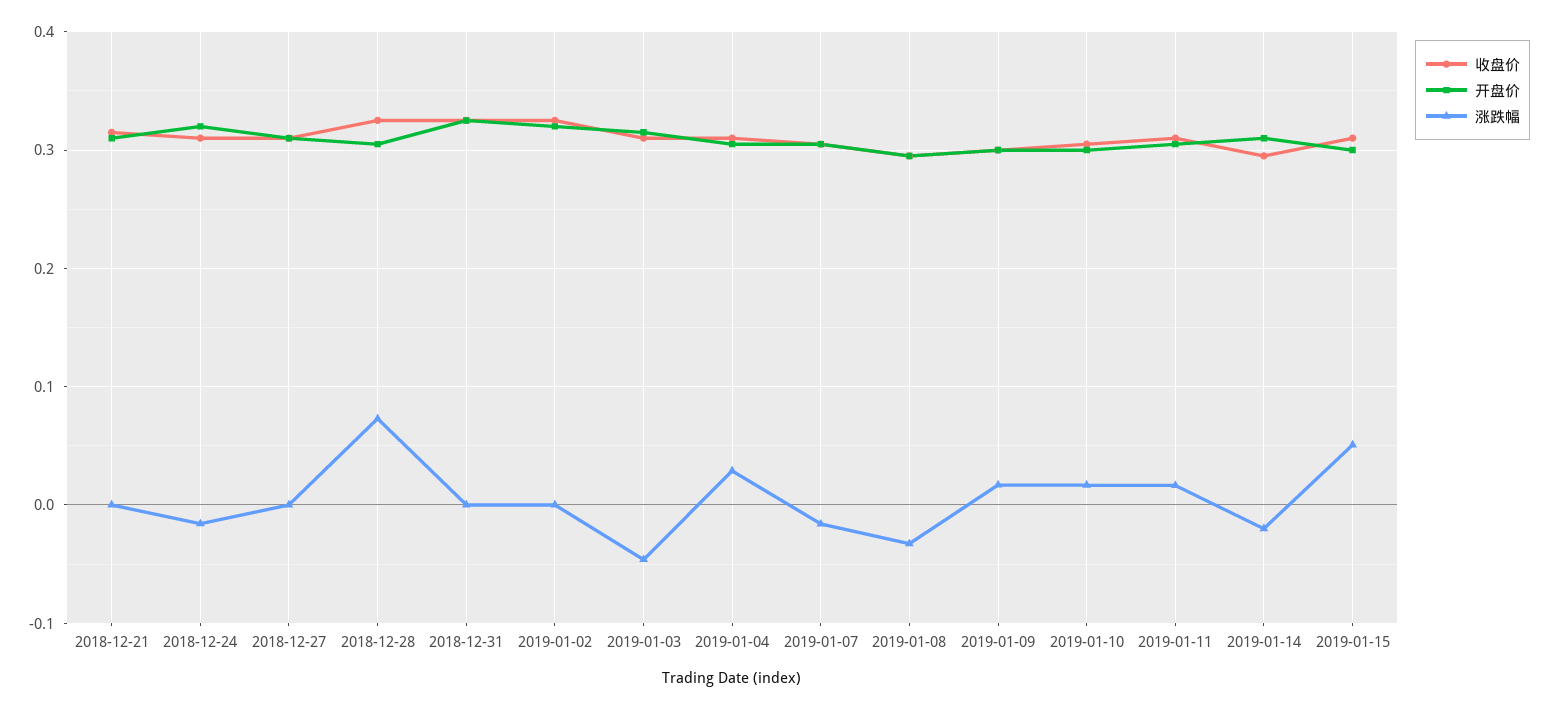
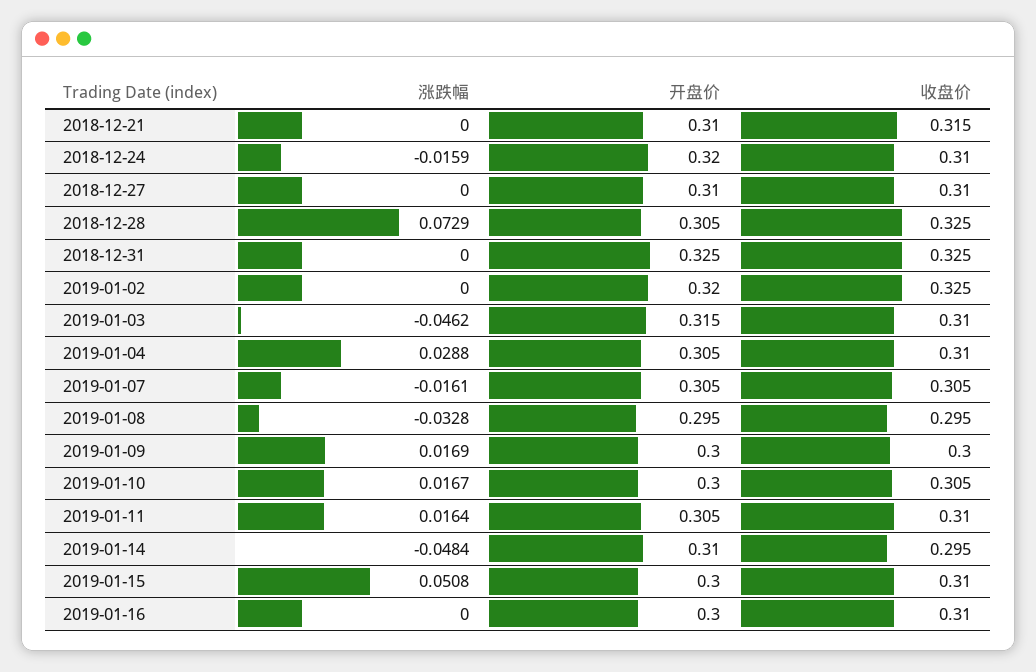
涨跌幅, 2019-01-14: -0.02 -> -0.0484
涨跌幅, 2019-01-16: none -> 0
开盘价, 2019-01-16: none -> 0.3
收盘价, 2019-01-16: none -> 0.31

